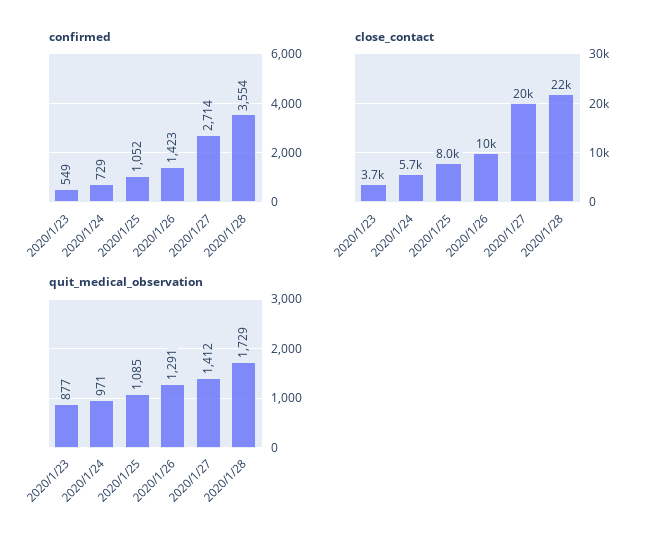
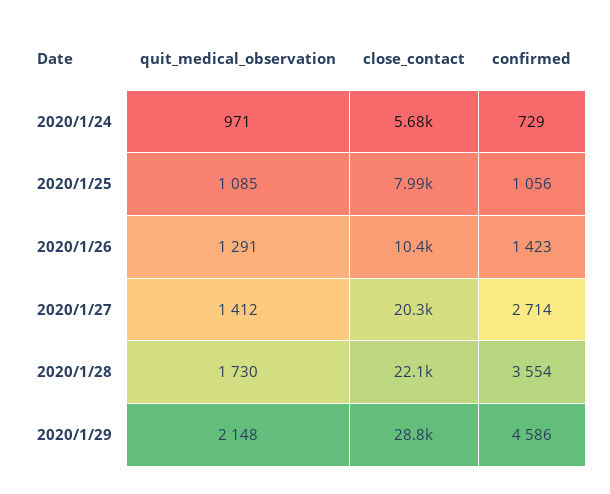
confirmed, 2020/1/23: 549 -> none
confirmed, 2020/1/25: 1052 -> 1056
close_contact, 2020/1/23: 3700 -> none
quit_medical_observation, 2020/1/23: 877 -> none
quit_medical_observation, 2020/1/28: 1729 -> 1730
quit_medical_observation, 2020/1/29: none -> 2148
close_contact, 2020/1/29: none -> 28800
confirmed, 2020/1/29: none -> 4586

